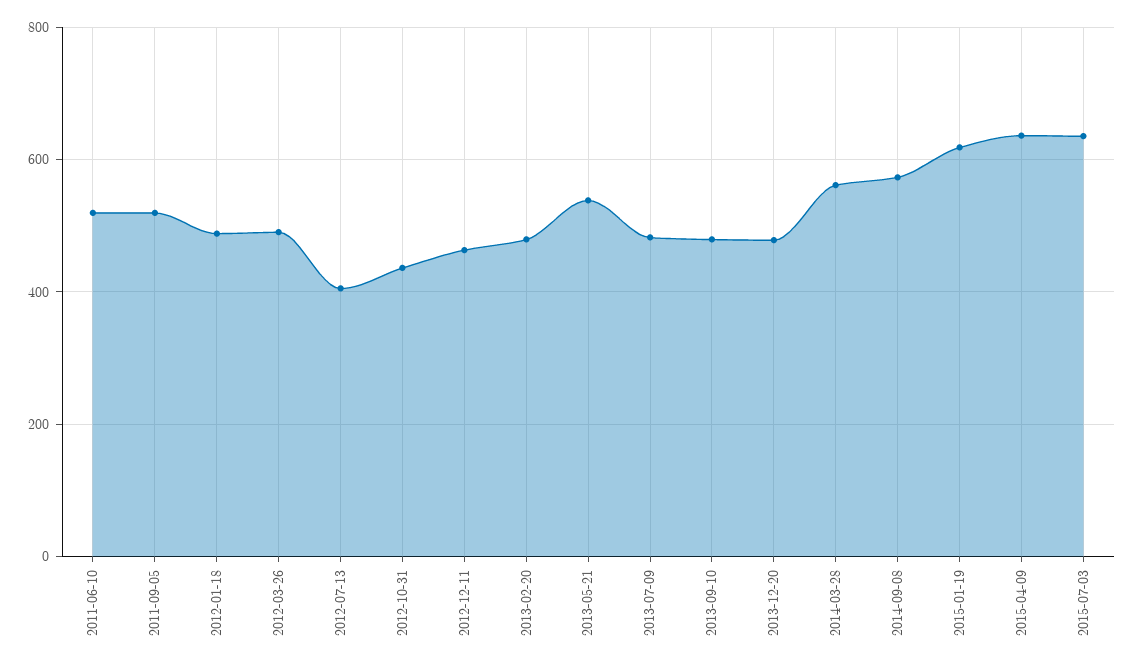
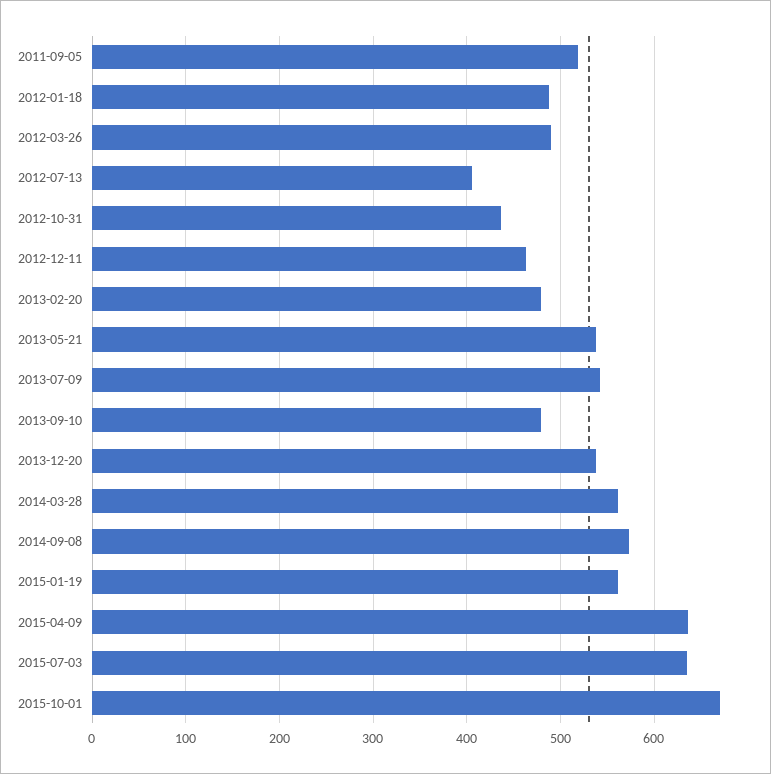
2011-06-10: 520 -> none
2013-07-09: 480 -> 540
2013-12-20: 480 -> 540
2015-01-19: 620 -> 560
2015-10-01: none -> 670

